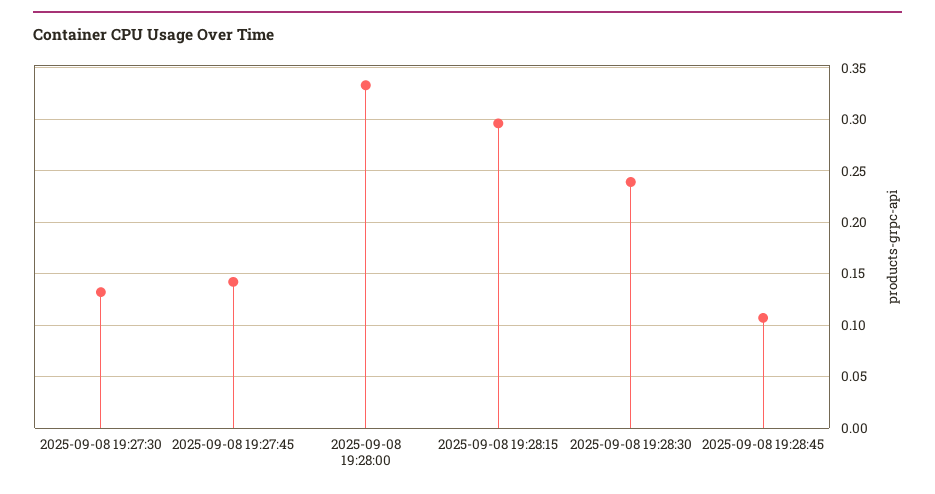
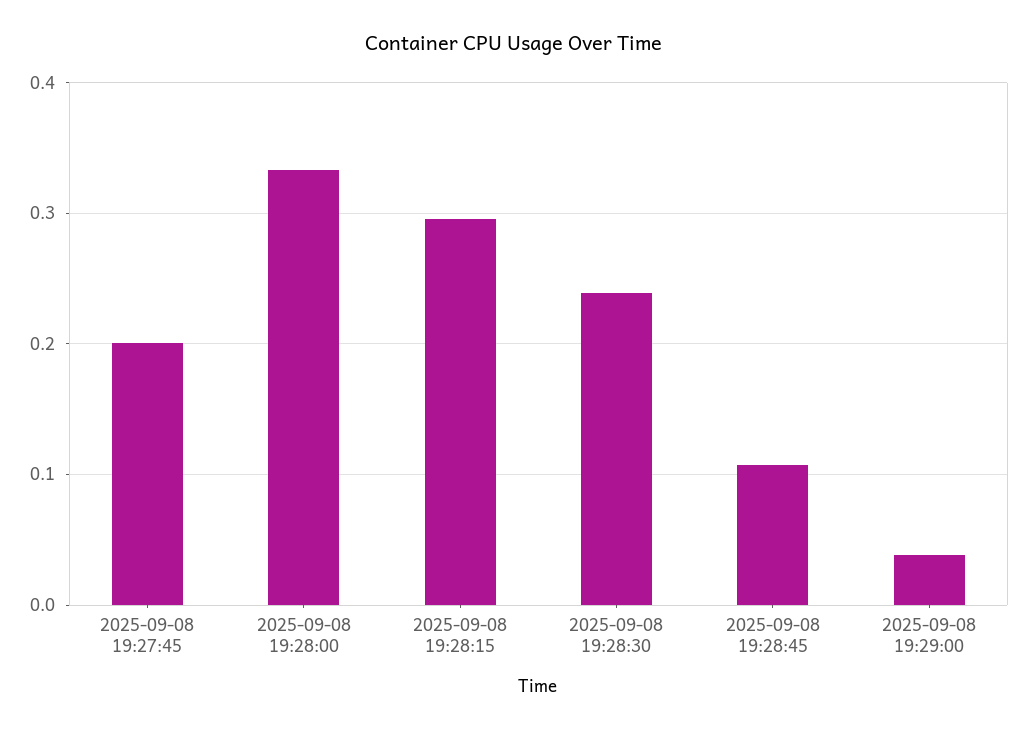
2025-09-08 19:27:30: 0.13 -> none
2025-09-08 19:27:45: 0.14 -> 0.2
2025-09-08 19:29:00: none -> 0.04

